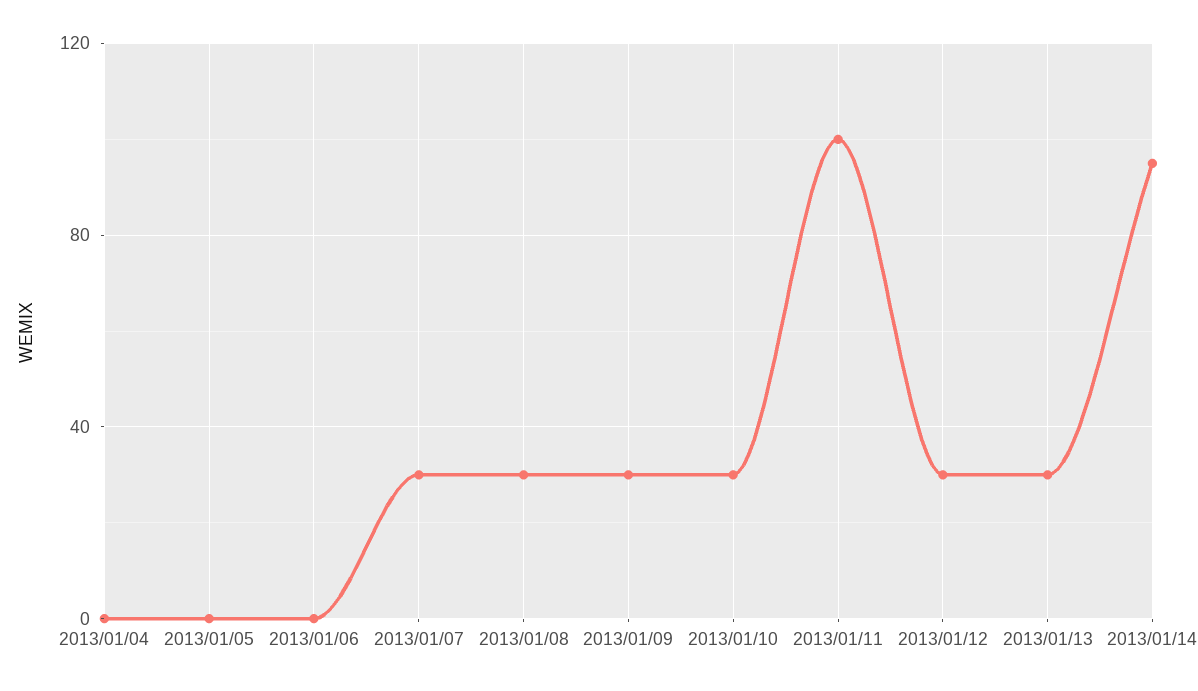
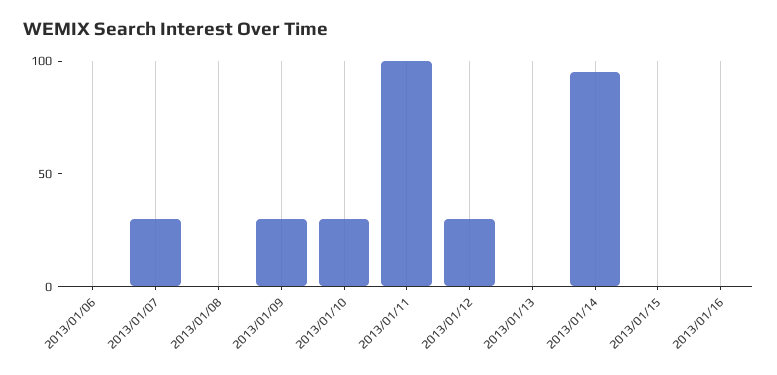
2013/01/04: 0 -> none
2013/01/05: 0 -> none
2013/01/08: 30 -> 0
2013/01/13: 30 -> 0
2013/01/15: none -> 0
2013/01/16: none -> 0

